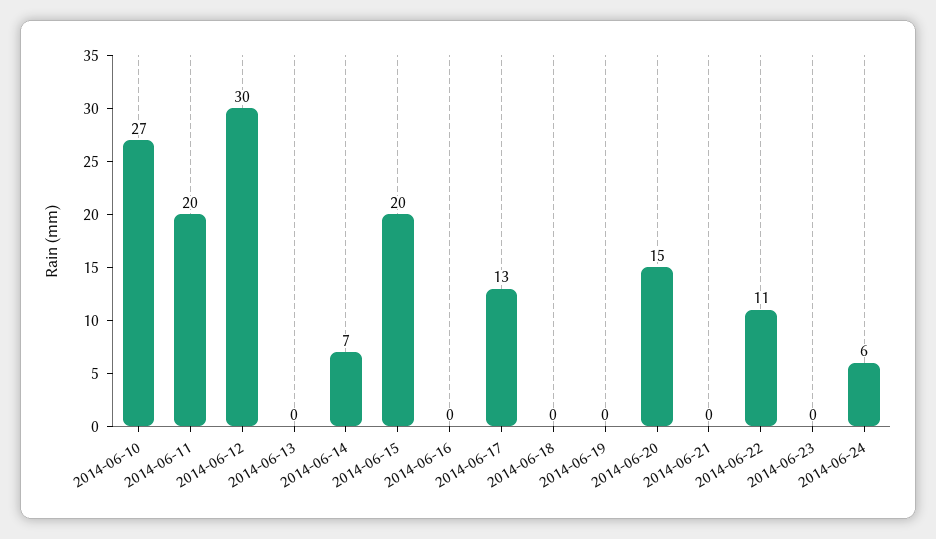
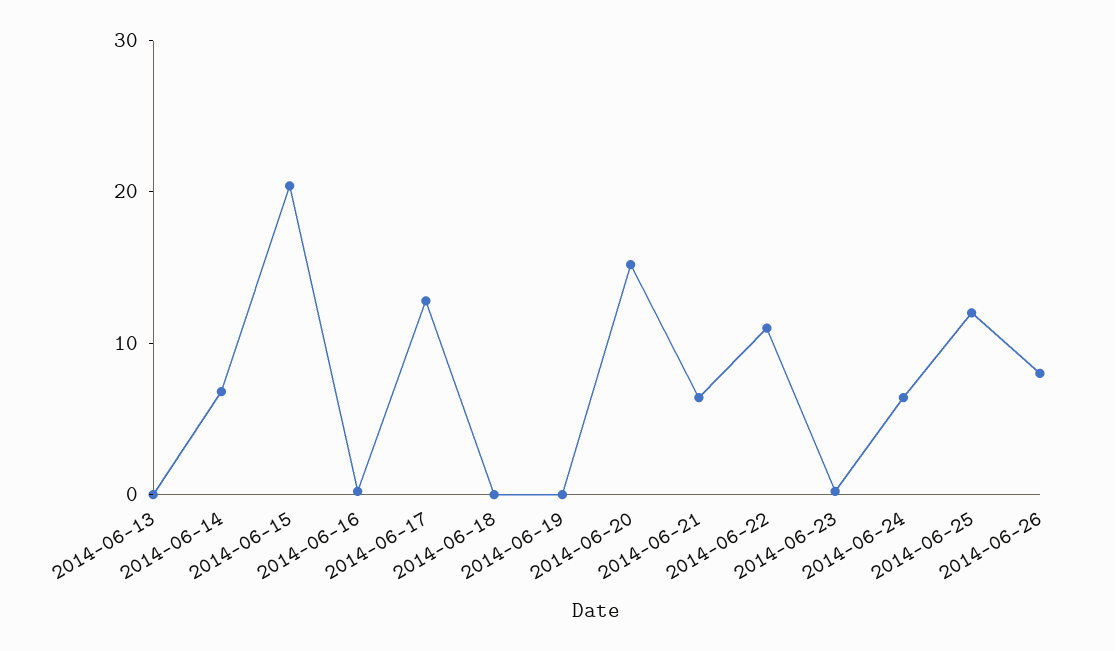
2014-06-10: 27 -> none
2014-06-11: 20 -> none
2014-06-12: 30 -> none
2014-06-21: 0 -> 6
2014-06-25: none -> 12
2014-06-26: none -> 8

